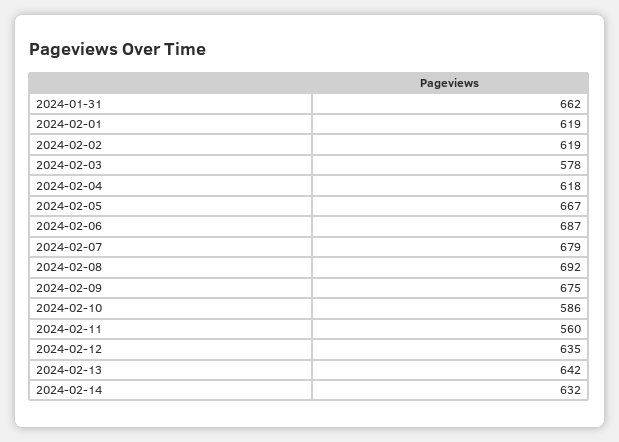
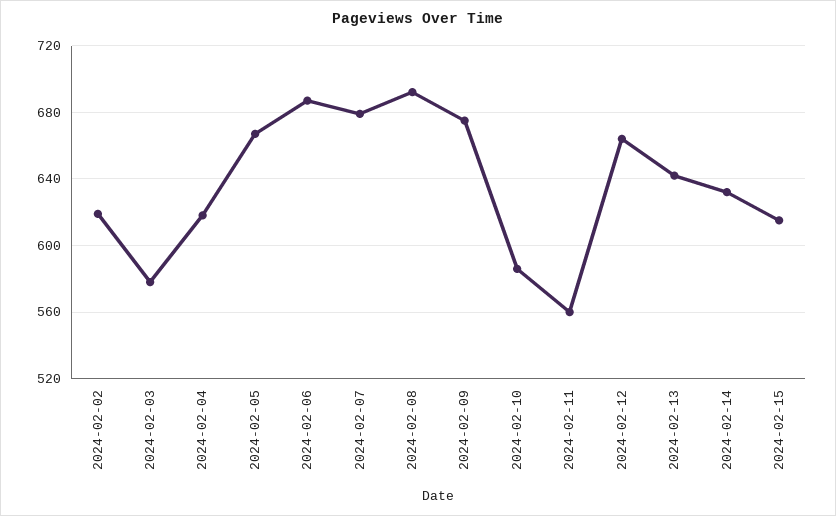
2024-01-31: 662 -> none
2024-02-01: 619 -> none
2024-02-12: 635 -> 665
2024-02-15: none -> 615

